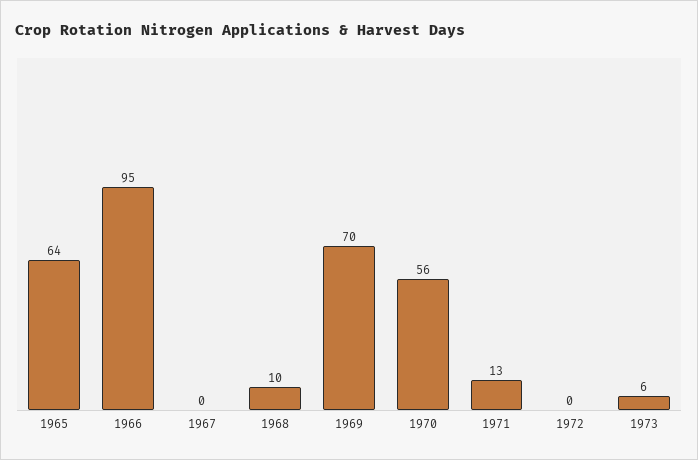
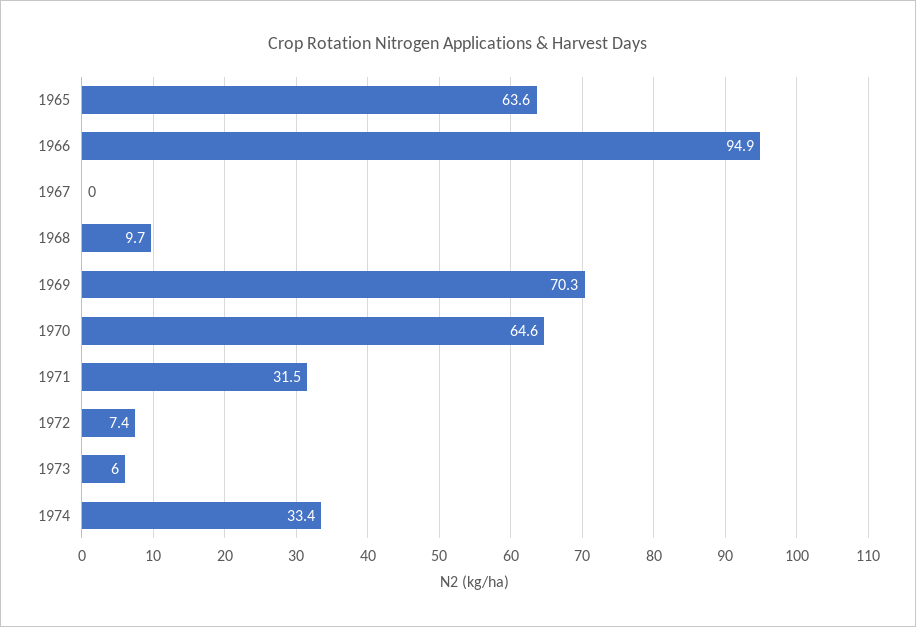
1970: 56 -> 64.6
1971: 13 -> 31.5
1972: 0 -> 7.4
1974: none -> 33.4

